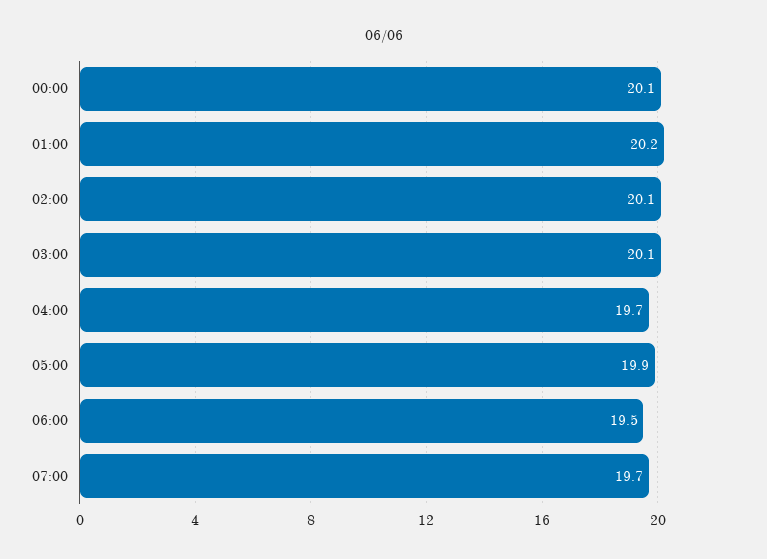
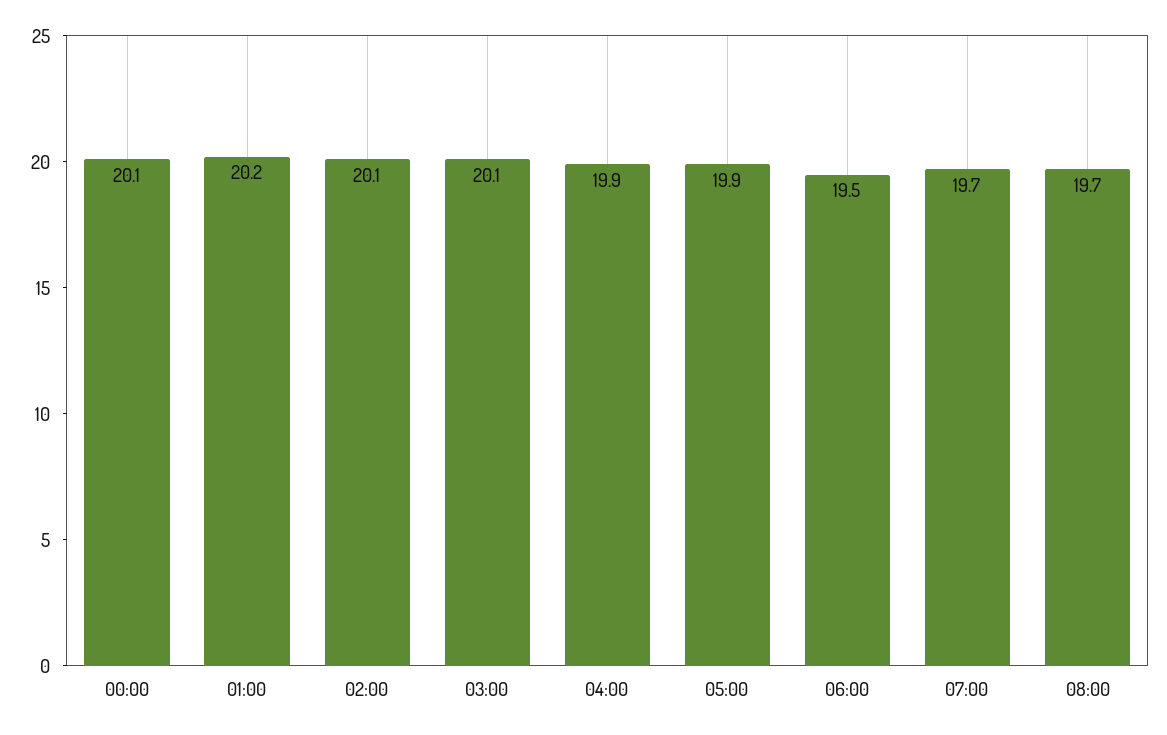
04:00: 19.7 -> 19.9
08:00: none -> 19.7

